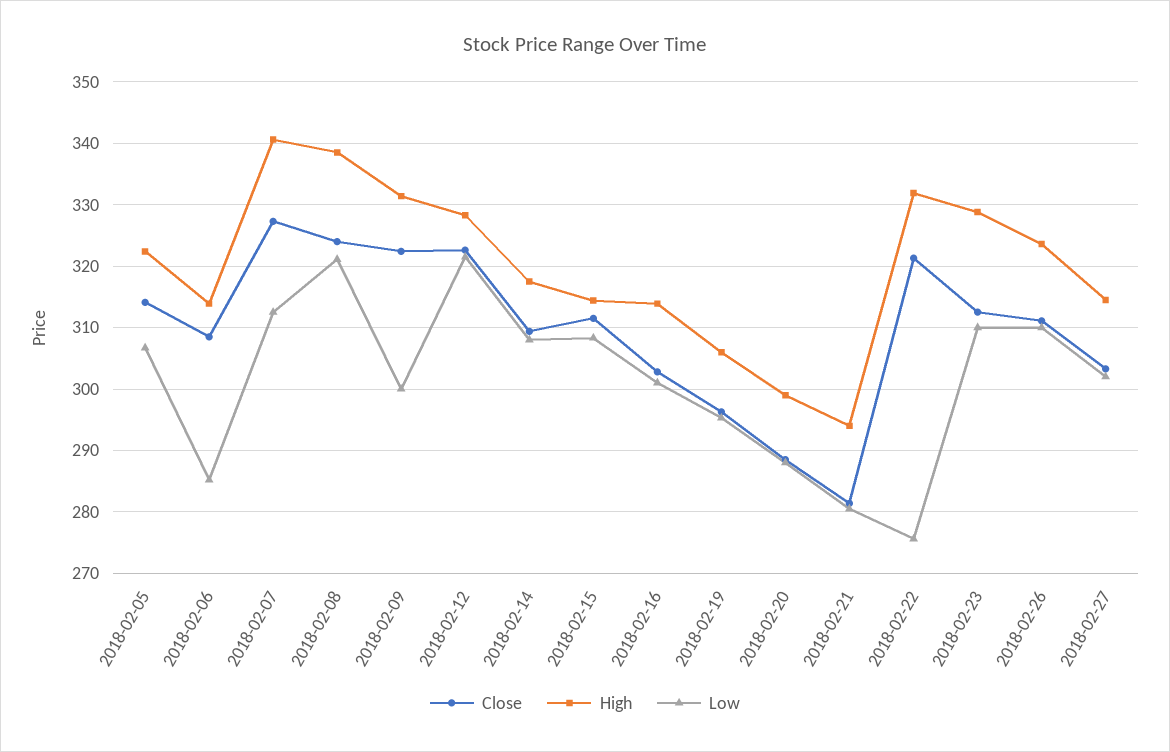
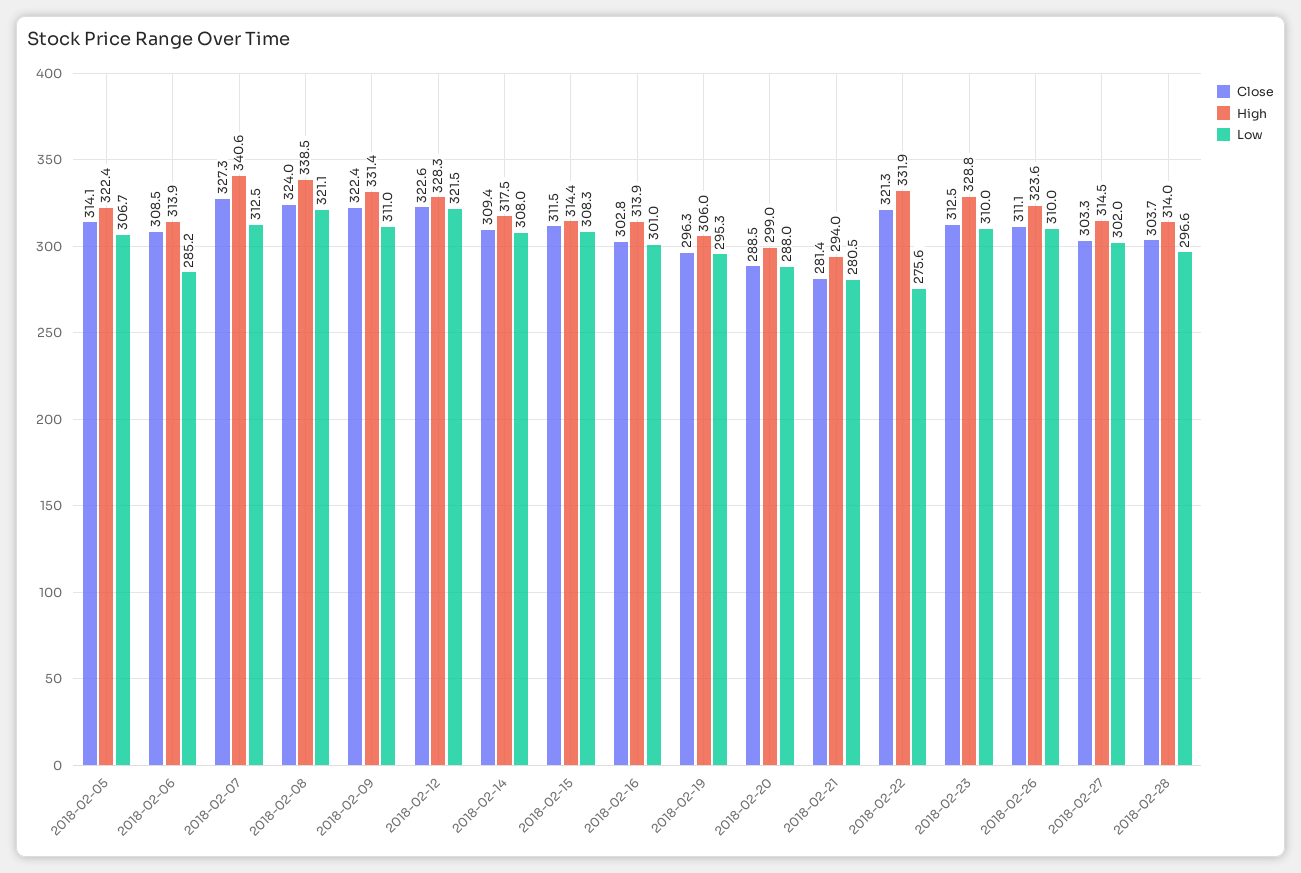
Low, 2018-02-09: 300 -> 311
Close, 2018-02-28: none -> 303.7
High, 2018-02-28: none -> 314
Low, 2018-02-28: none -> 296.6

